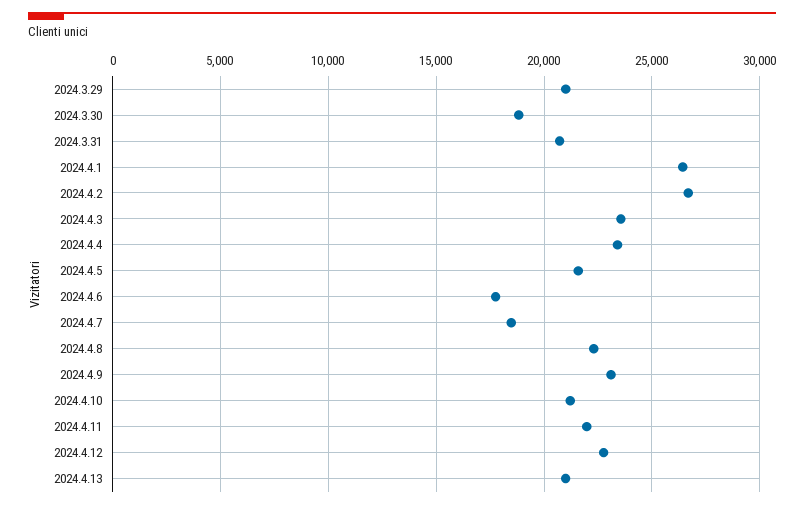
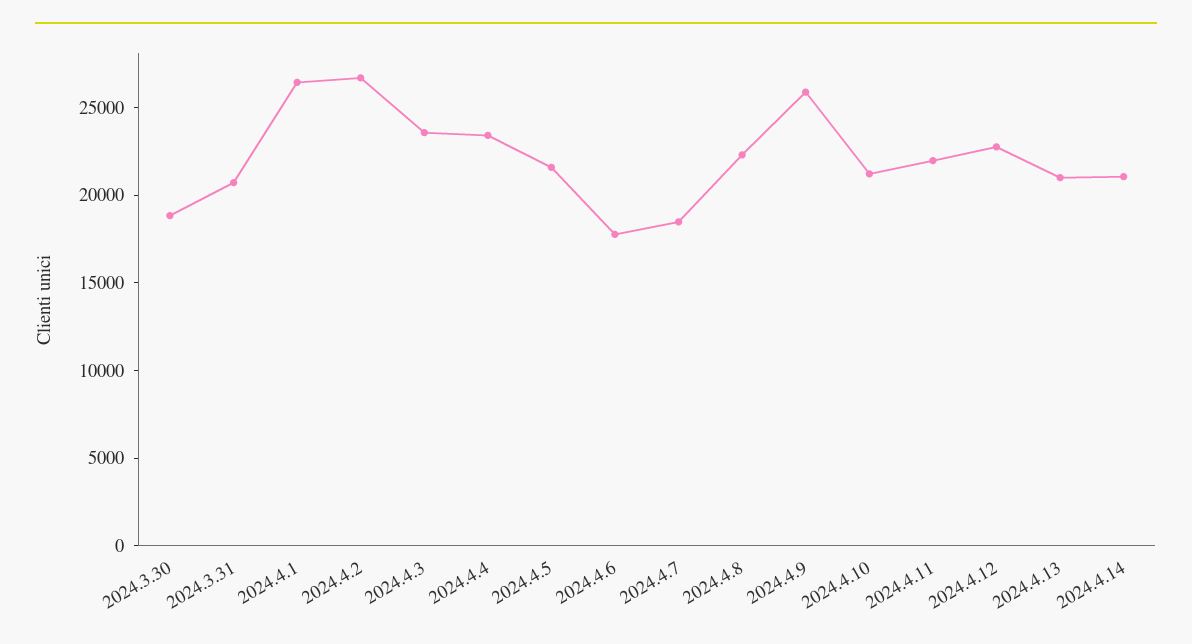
2024.3.29: 21000 -> none
2024.4.9: 23000 -> 26000
2024.4.14: none -> 21000

